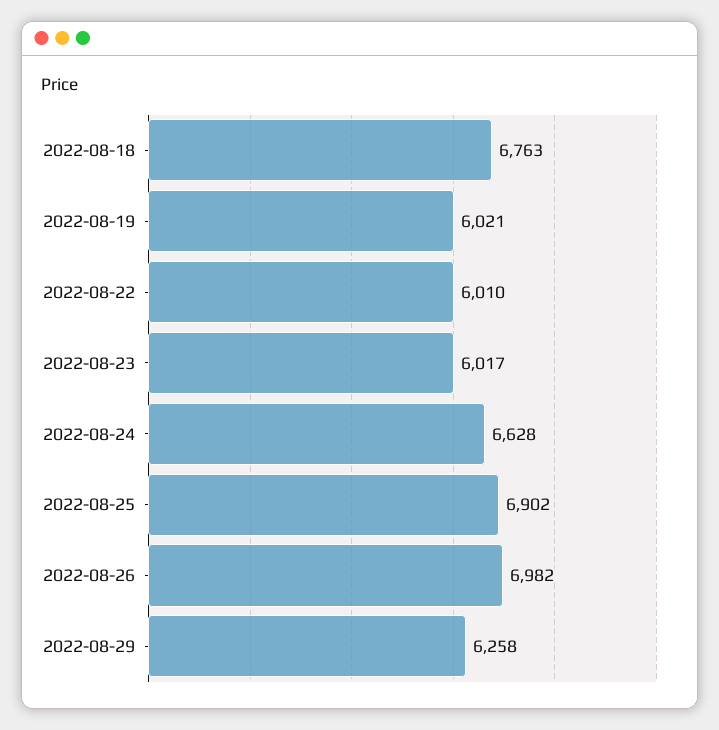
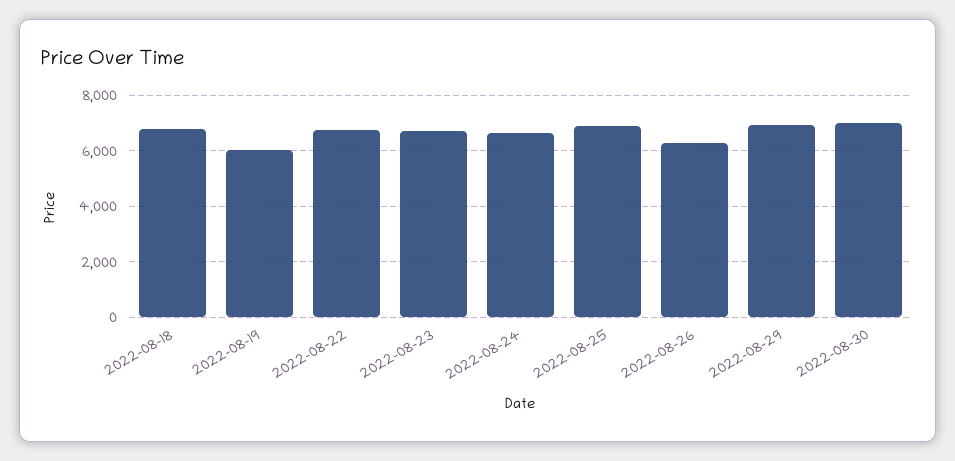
2022-08-22: 6010 -> 6750
2022-08-23: 6017 -> 6750
2022-08-26: 6982 -> 6250
2022-08-29: 6258 -> 7000
2022-08-30: none -> 7000

